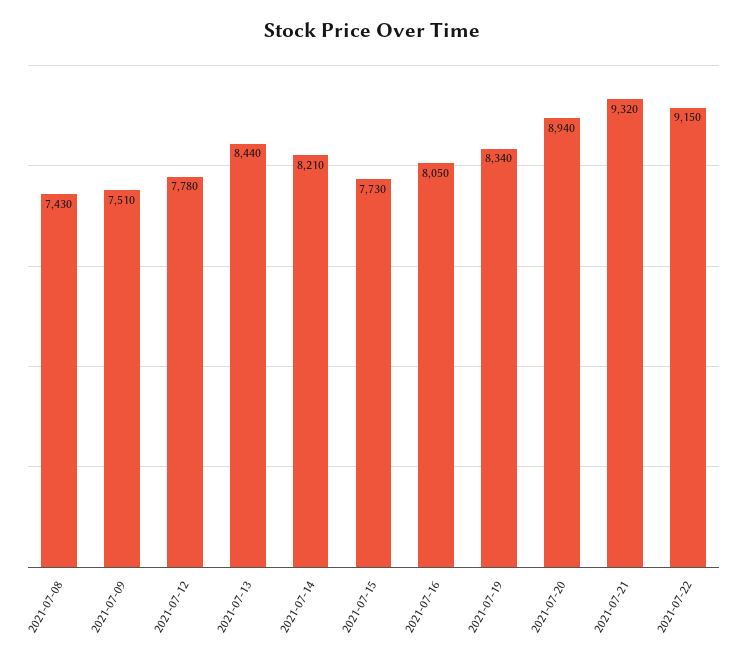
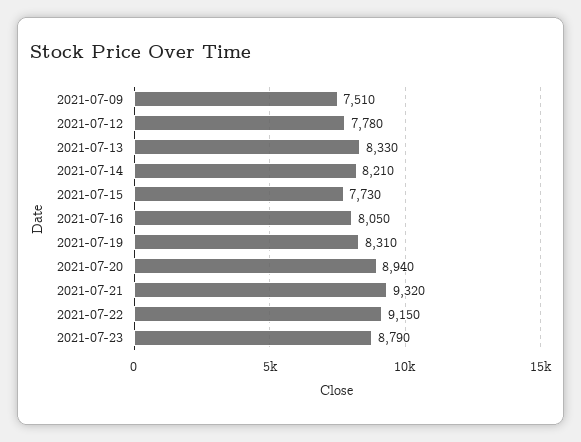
2021-07-08: 7430 -> none
2021-07-13: 8440 -> 8330
2021-07-19: 8340 -> 8310
2021-07-23: none -> 8790

